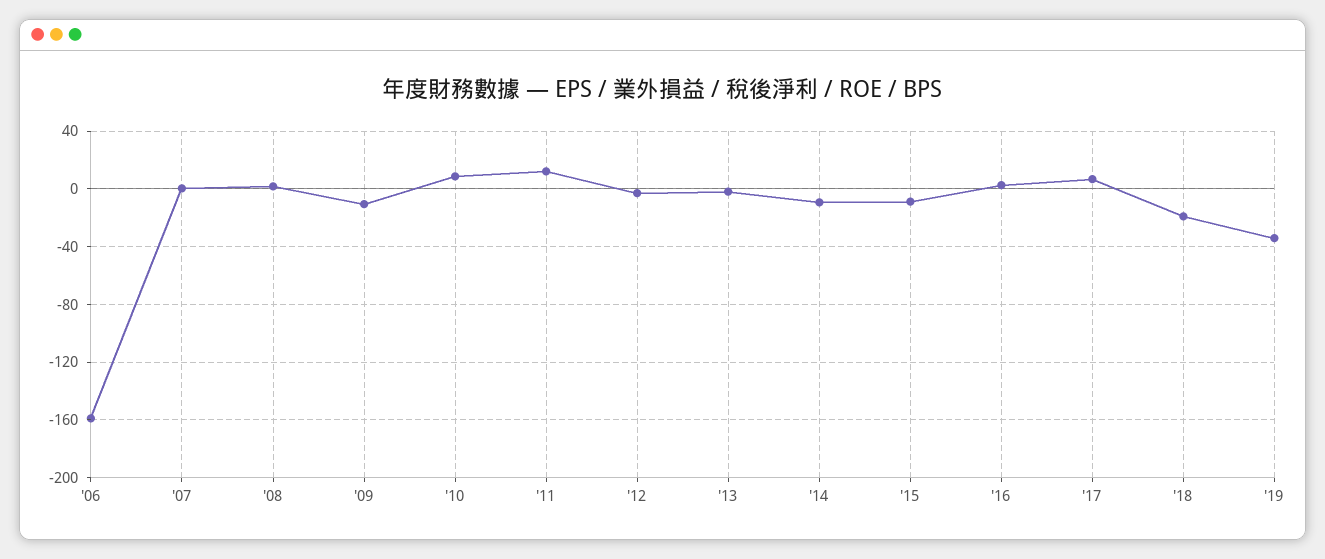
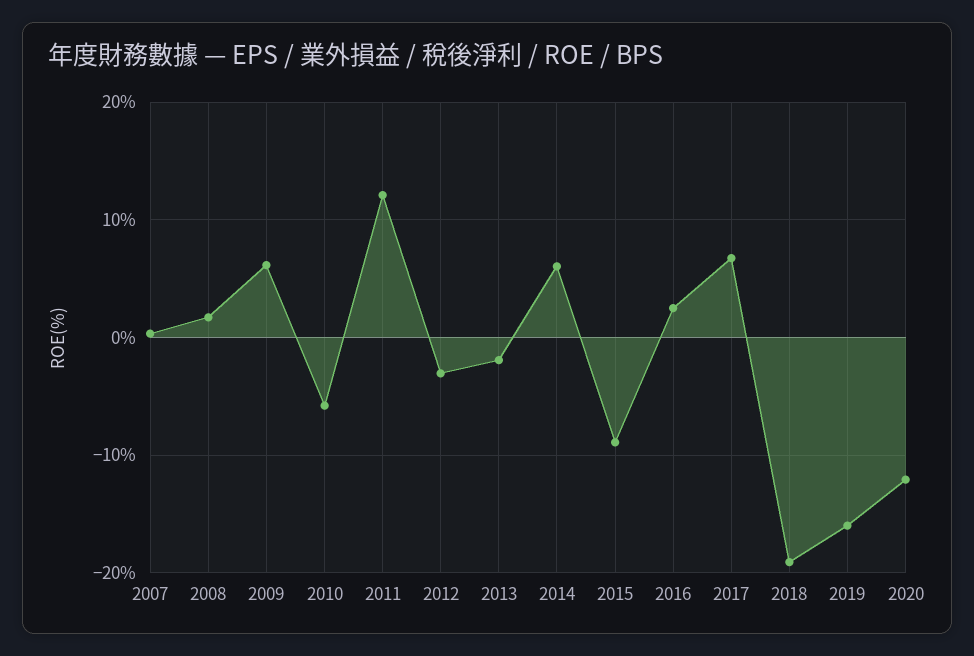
'06: -160 -> none
'09: -10 -> 6
'10: 10 -> -6
'14: -10 -> 6
'19: -35 -> -16
2020: none -> -12

